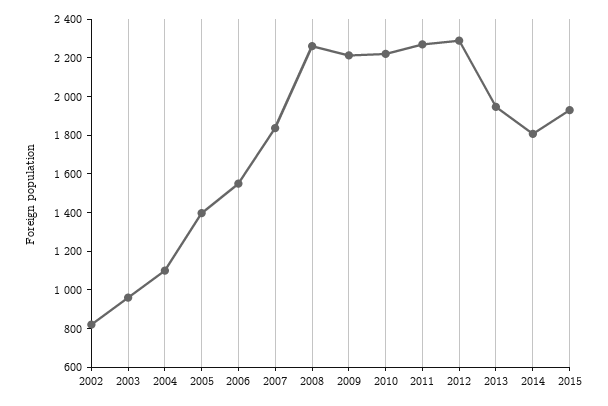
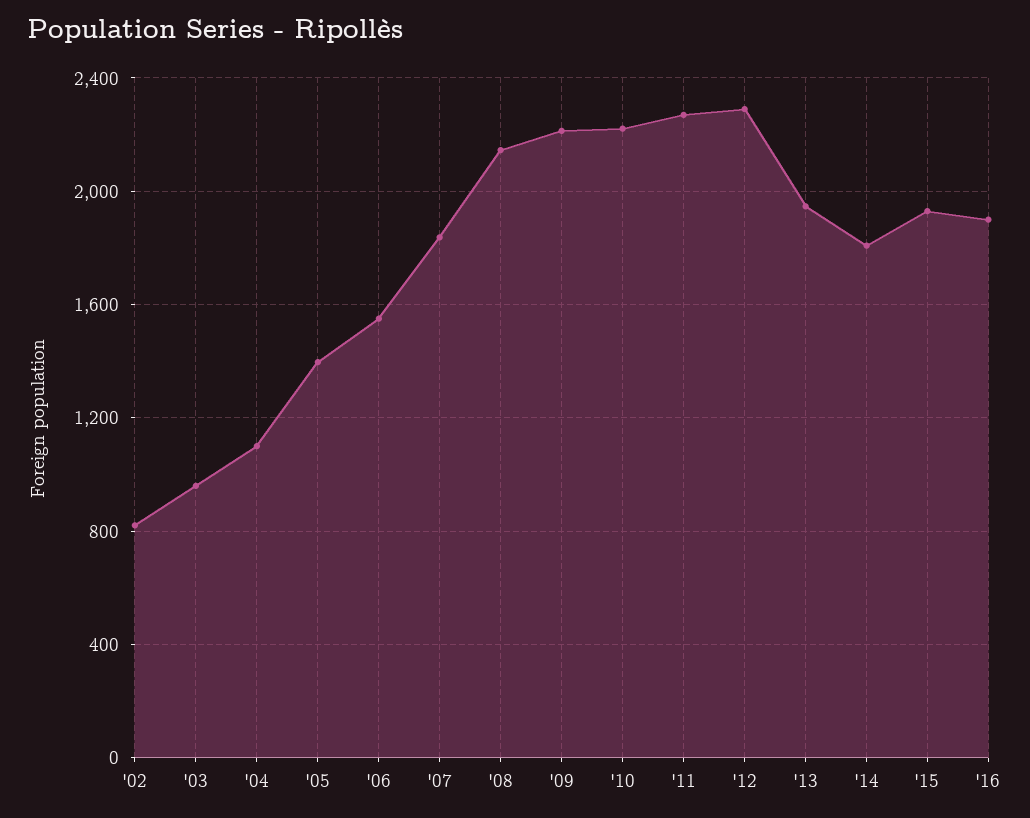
2008: 2250 -> 2150
'16: none -> 1900

